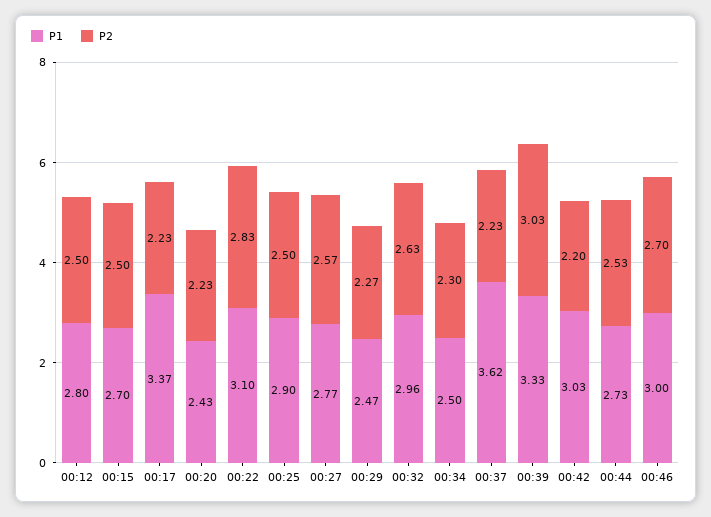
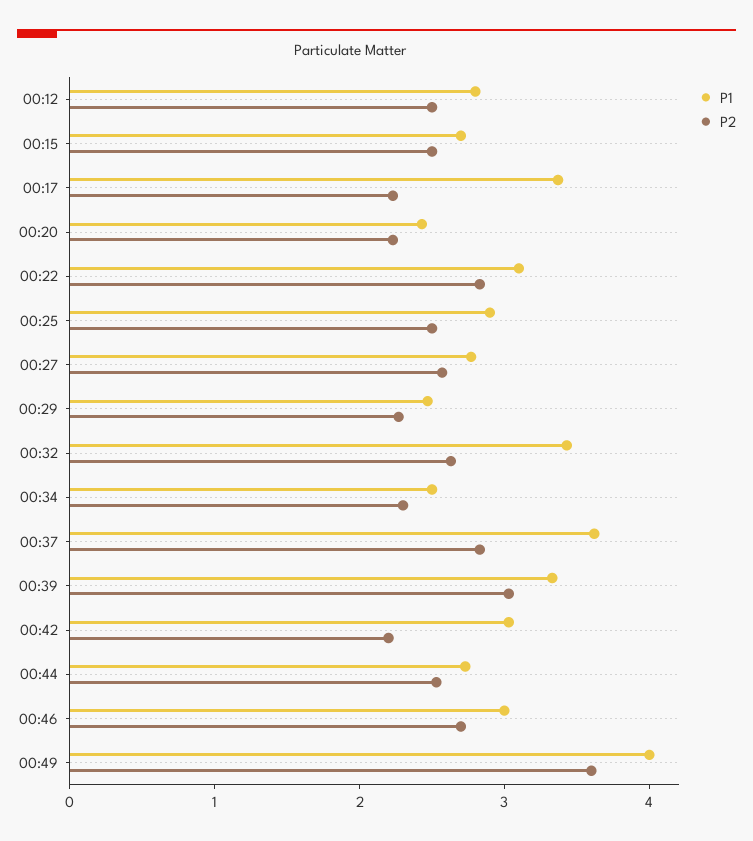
P1, 00:32: 2.96 -> 3.4
P2, 00:37: 2.23 -> 2.8
P1, 00:49: none -> 4
P2, 00:49: none -> 3.6

